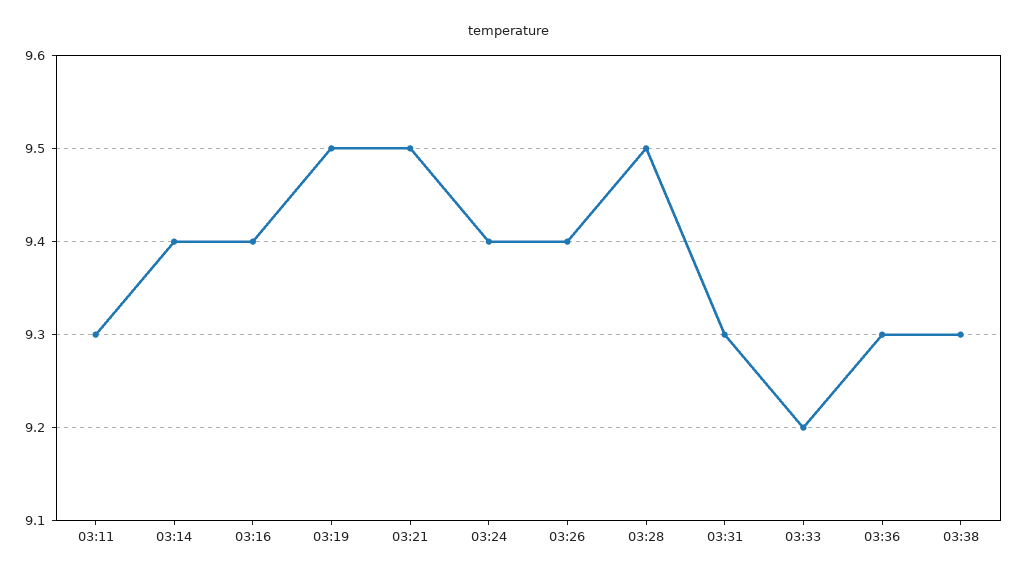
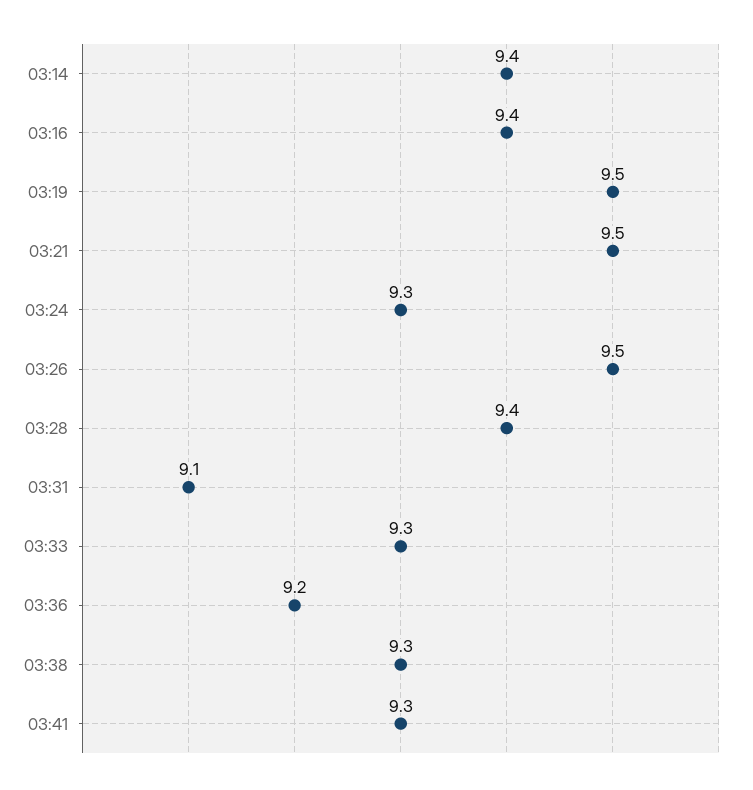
03:11: 9.3 -> none
03:24: 9.4 -> 9.3
03:26: 9.4 -> 9.5
03:28: 9.5 -> 9.4
03:31: 9.3 -> 9.1
03:33: 9.2 -> 9.3
03:36: 9.3 -> 9.2
03:41: none -> 9.3

